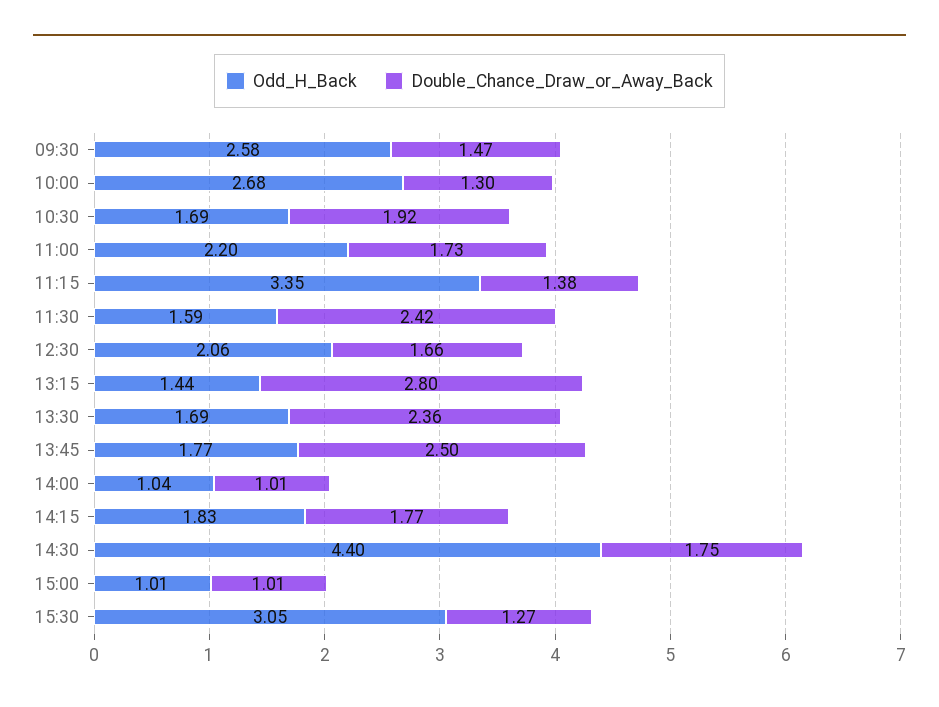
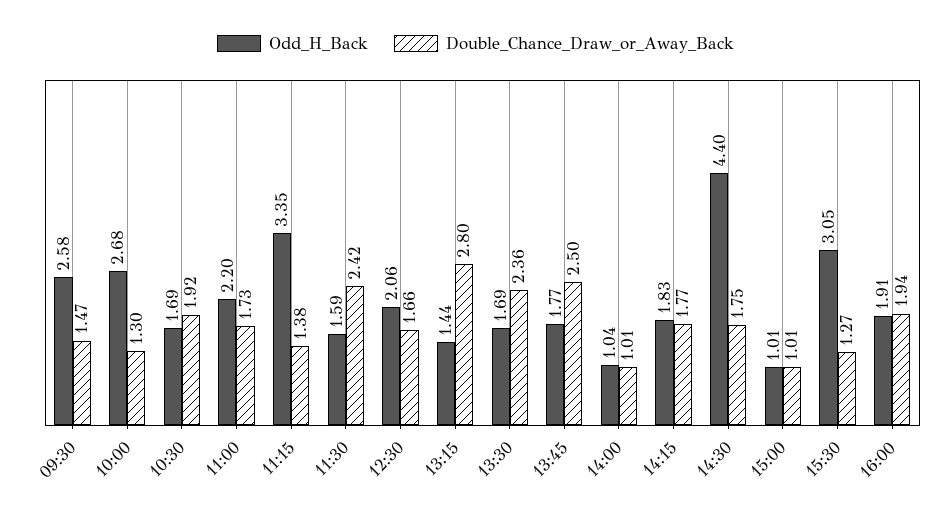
Odd_H_Back, 16:00: none -> 1.91
Double_Chance_Draw_or_Away_Back, 16:00: none -> 1.94

